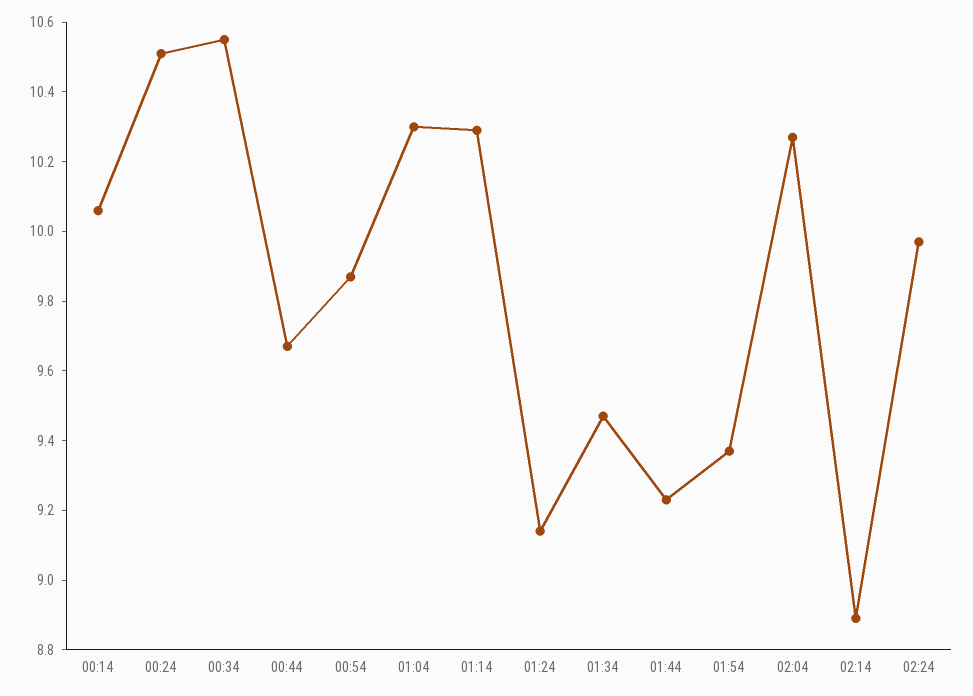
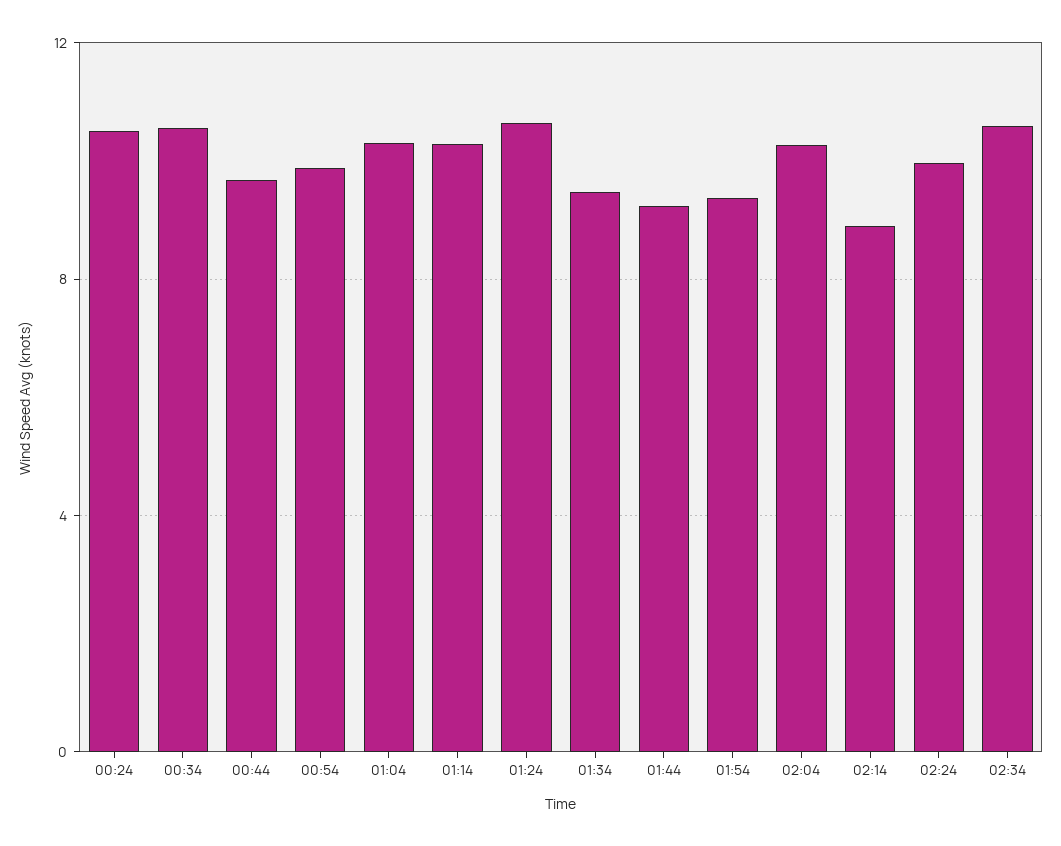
00:14: 10.05 -> none
01:24: 9.15 -> 10.5
02:34: none -> 10.5

